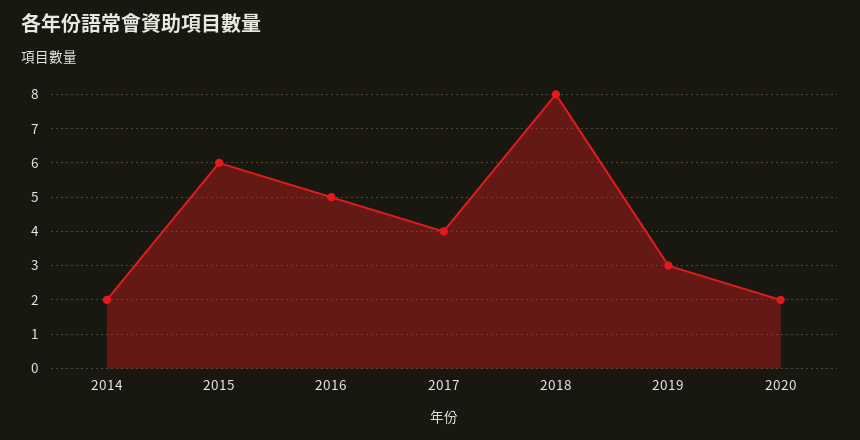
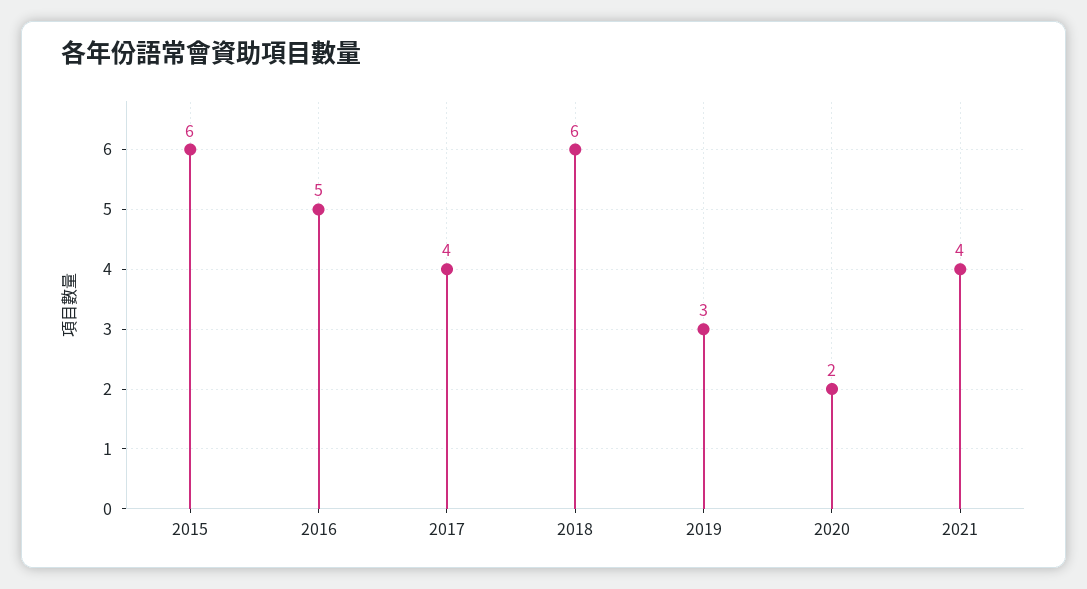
2014: 2 -> none
2018: 8 -> 6
2021: none -> 4

